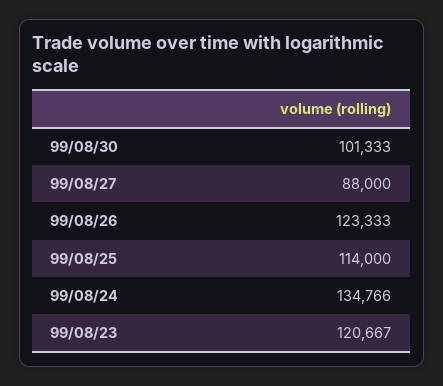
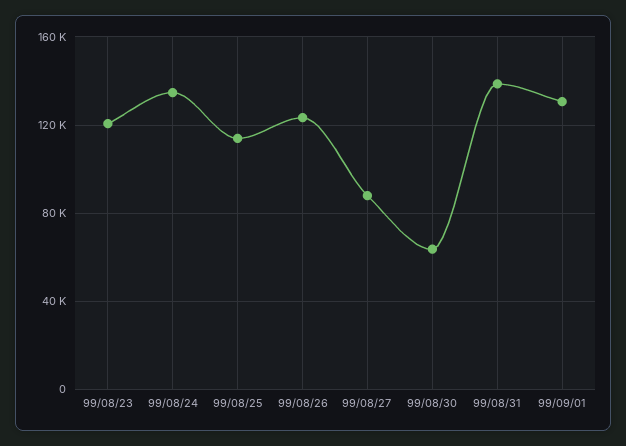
99/08/30: 101333 -> 65000
99/08/31: none -> 140000
99/09/01: none -> 130000

